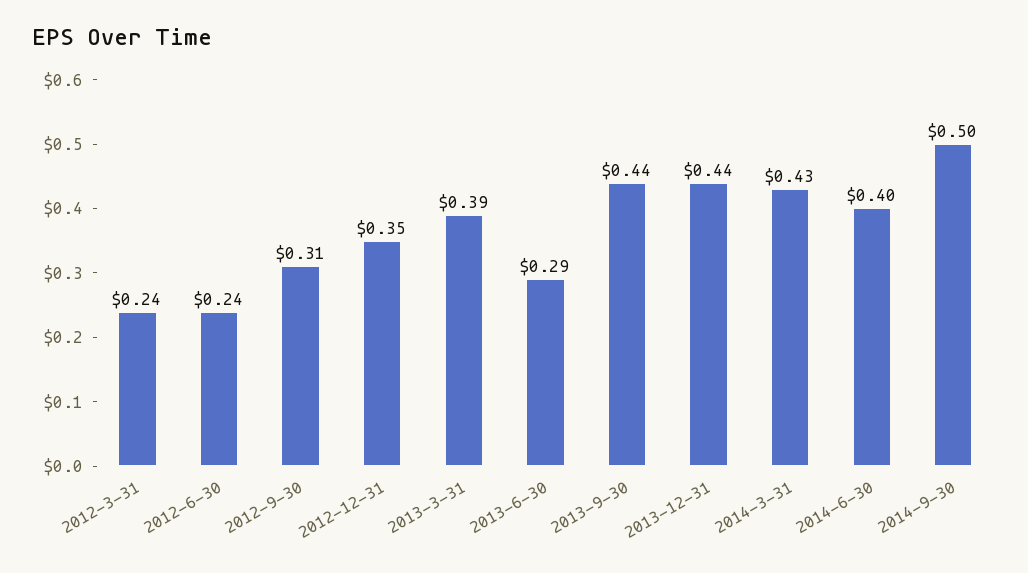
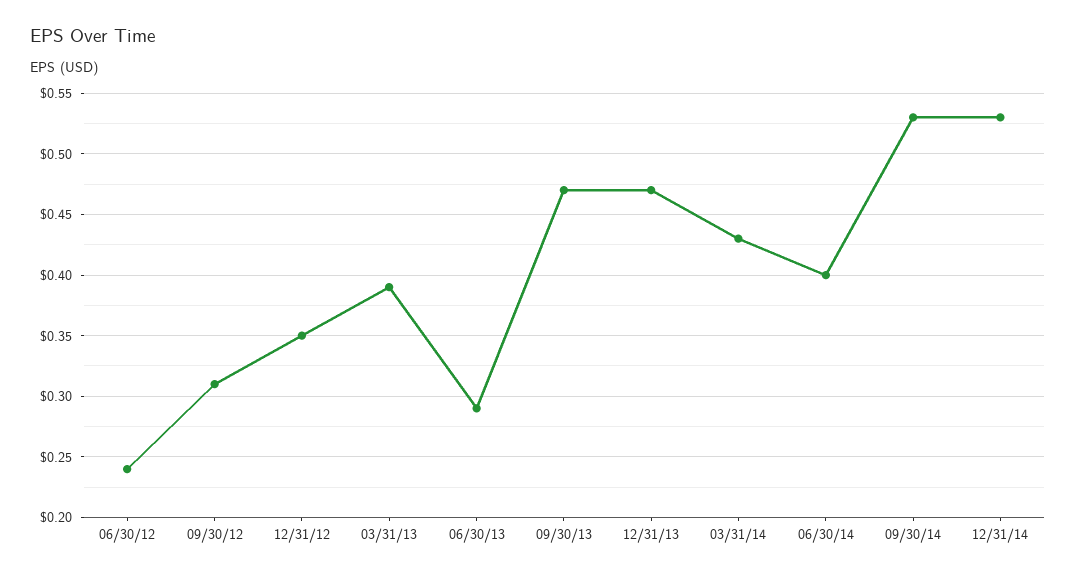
2012-3-31: 0.24 -> none
2013-9-30: 0.44 -> 0.47
2013-12-31: 0.44 -> 0.47
2014-9-30: 0.5 -> 0.53
12/31/14: none -> 0.53

